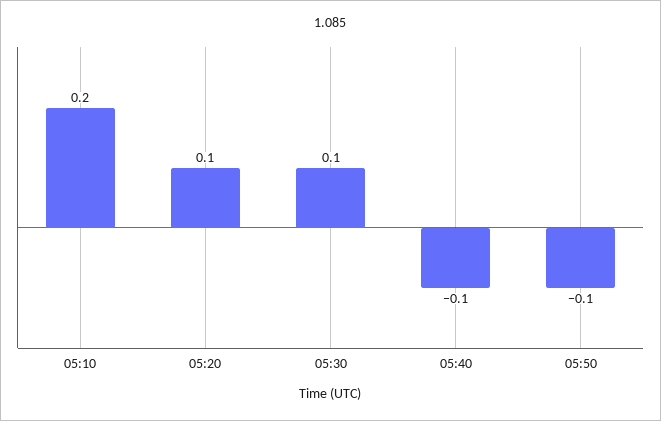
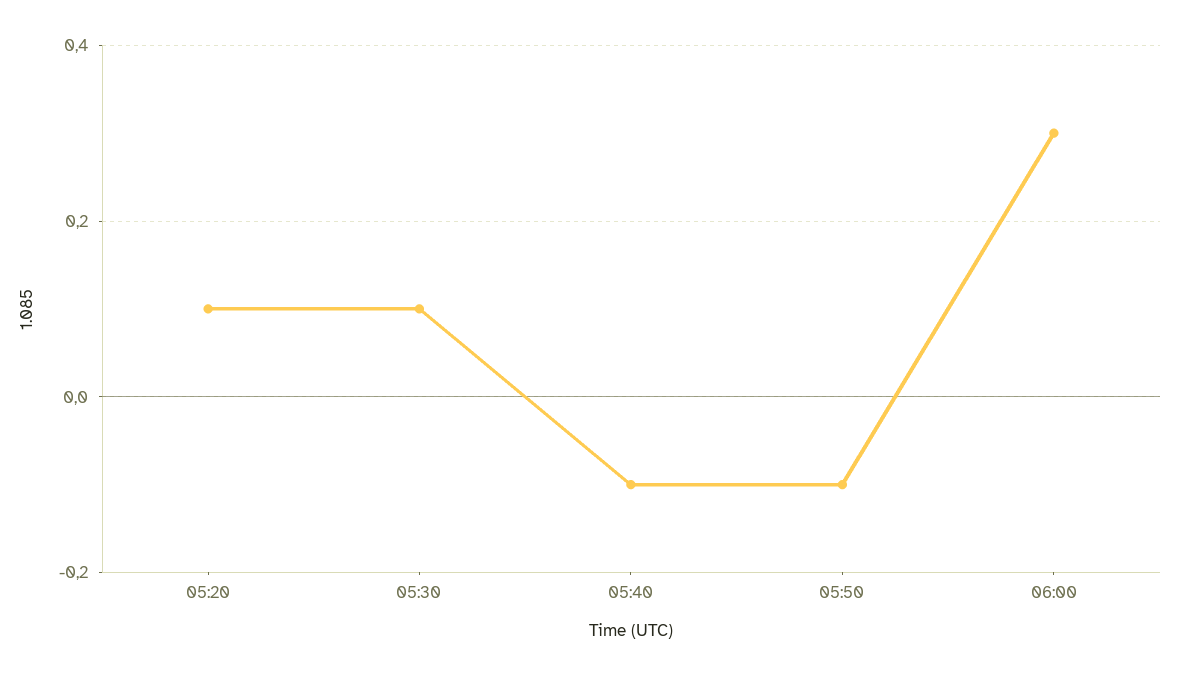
05:10: 0.2 -> none
06:00: none -> 0.3

